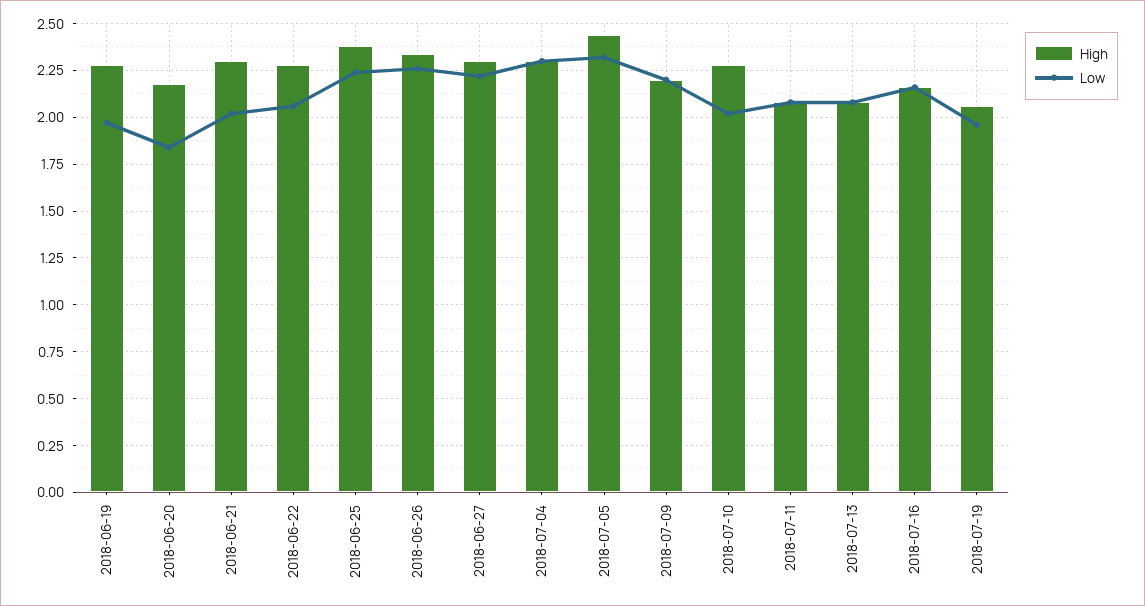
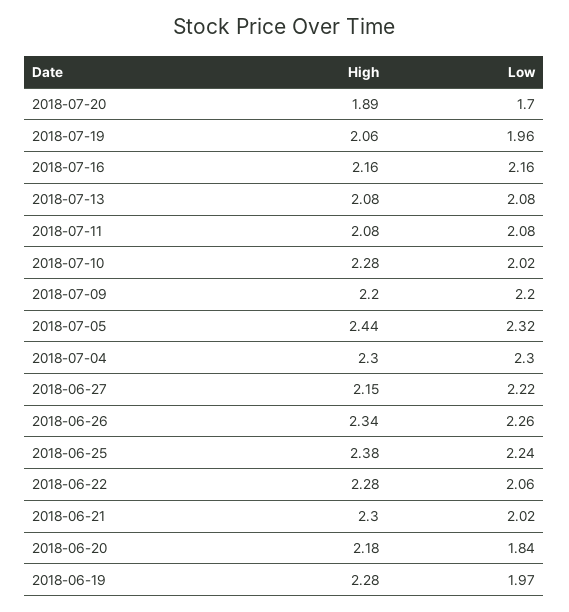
High, 2018-06-27: 2.3 -> 2.15
High, 2018-07-20: none -> 1.89
Low, 2018-07-20: none -> 1.7

